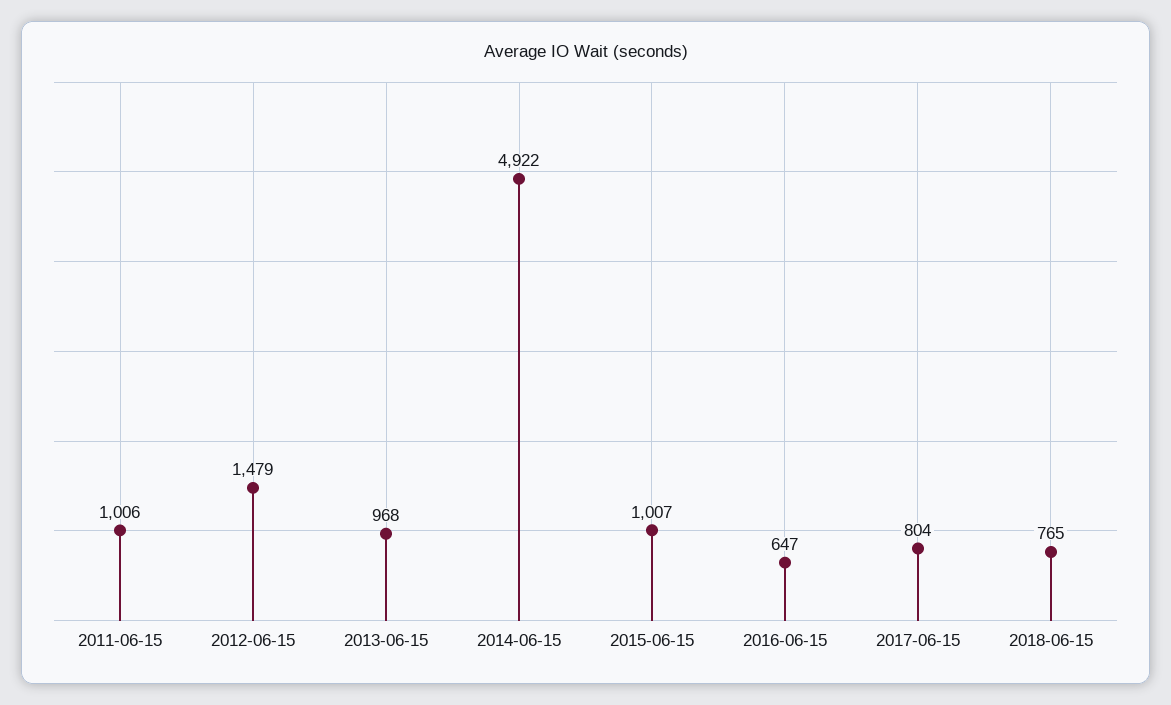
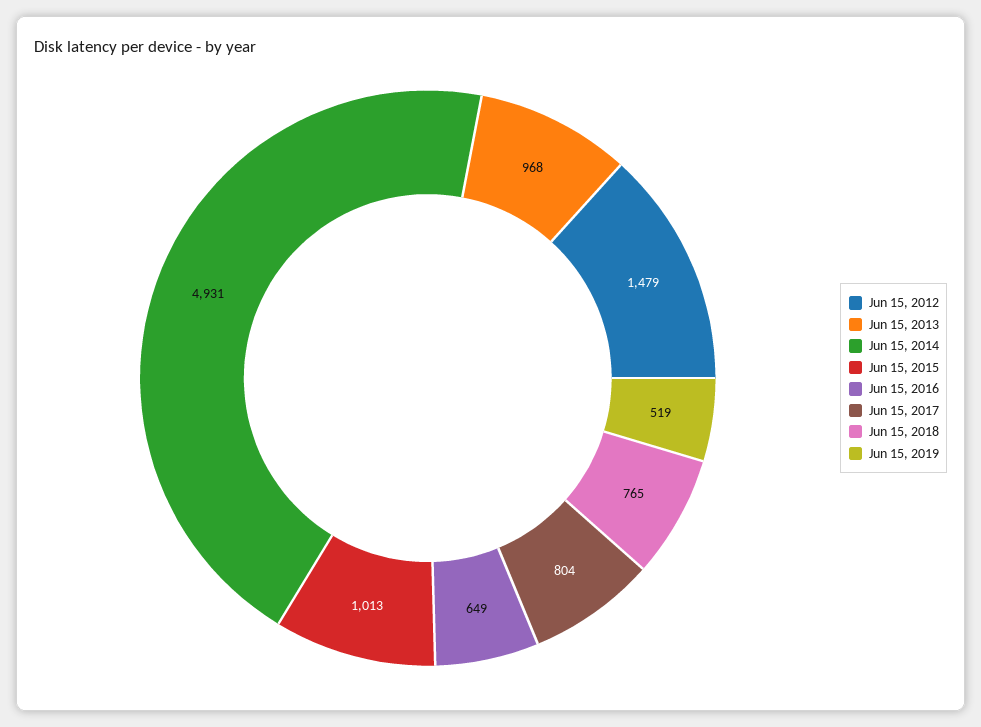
2011-06-15: 1006 -> none
2014-06-15: 4922 -> 4931
2015-06-15: 1007 -> 1013
2016-06-15: 647 -> 649
Jun 15, 2019: none -> 519

